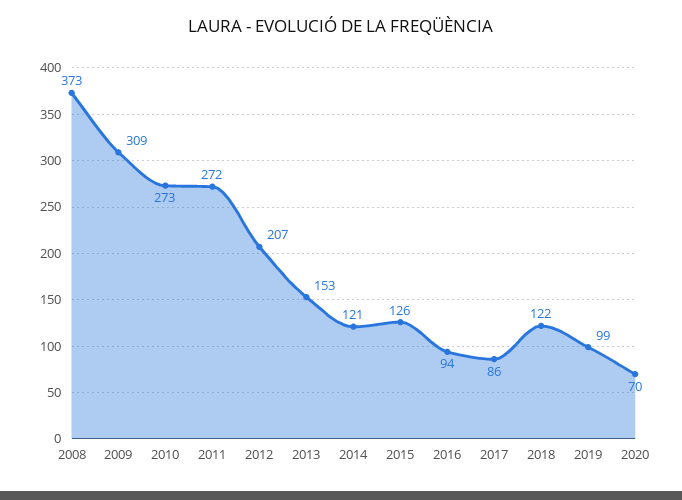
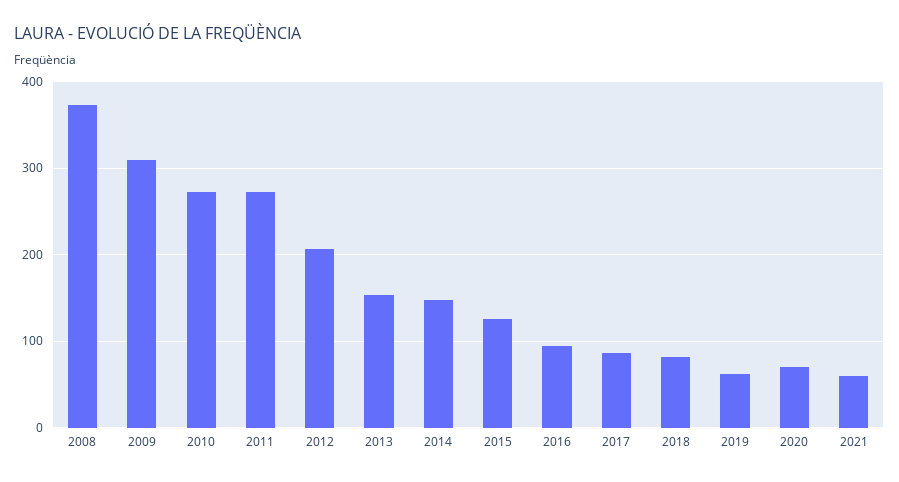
2014: 121 -> 150
2018: 122 -> 80
2019: 99 -> 60
2021: none -> 60

